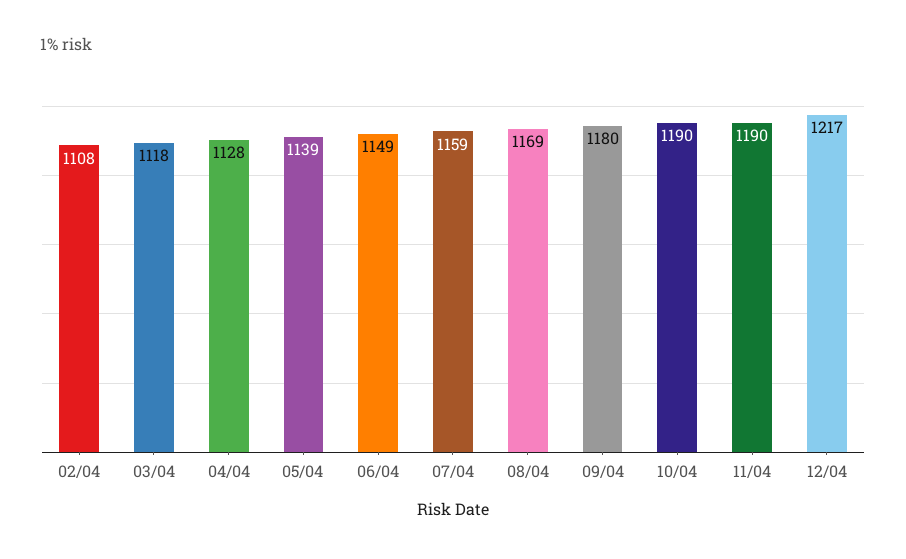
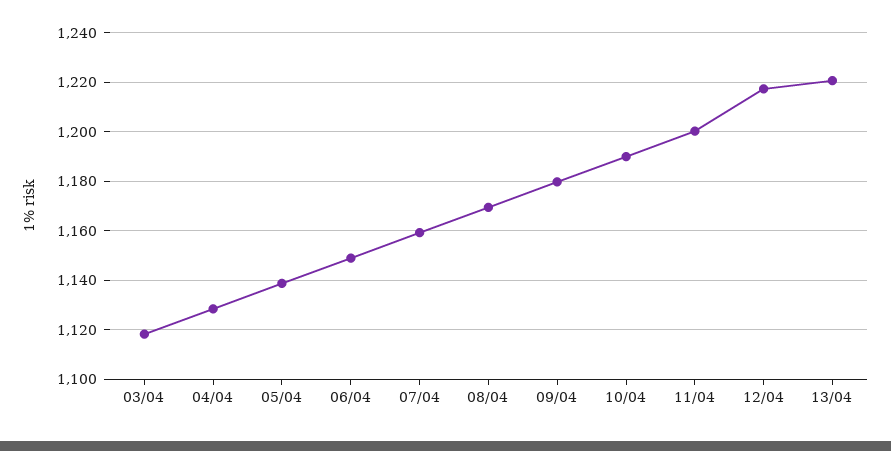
02/04: 1108 -> none
11/04: 1190 -> 1200
13/04: none -> 1220

